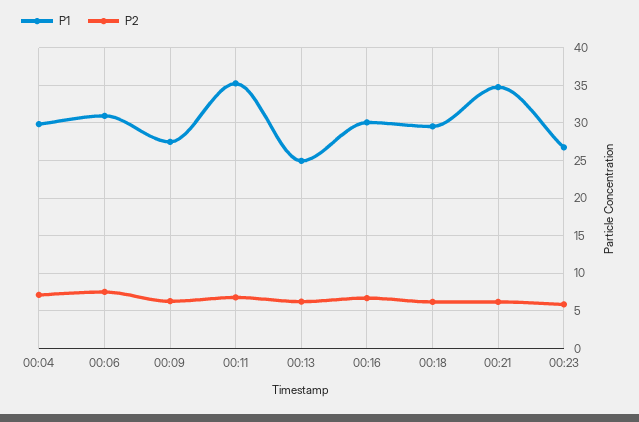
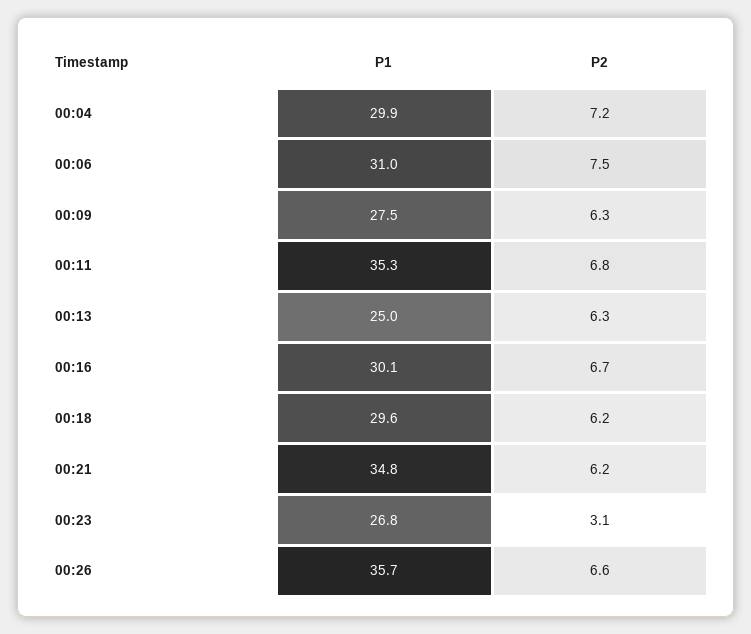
P2, 00:23: 6 -> 3.1
P1, 00:26: none -> 35.7
P2, 00:26: none -> 6.6

